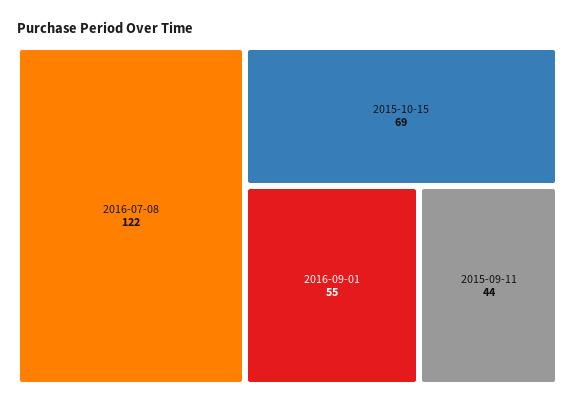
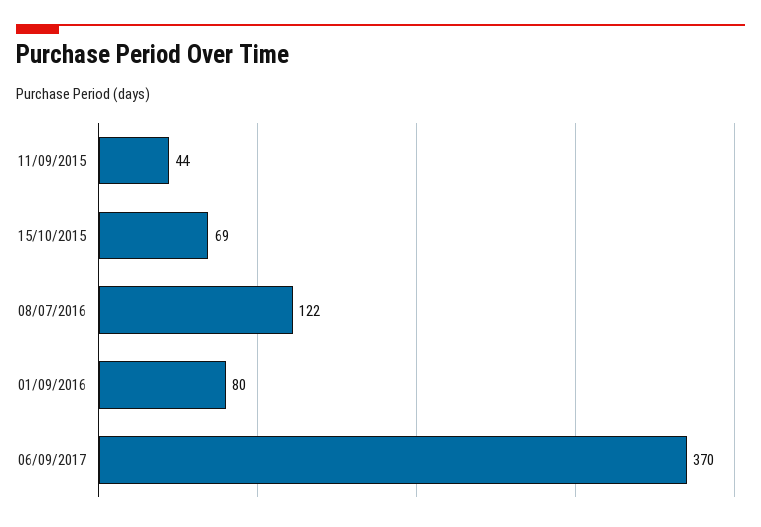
2016-09-01: 55 -> 80
06/09/2017: none -> 370

